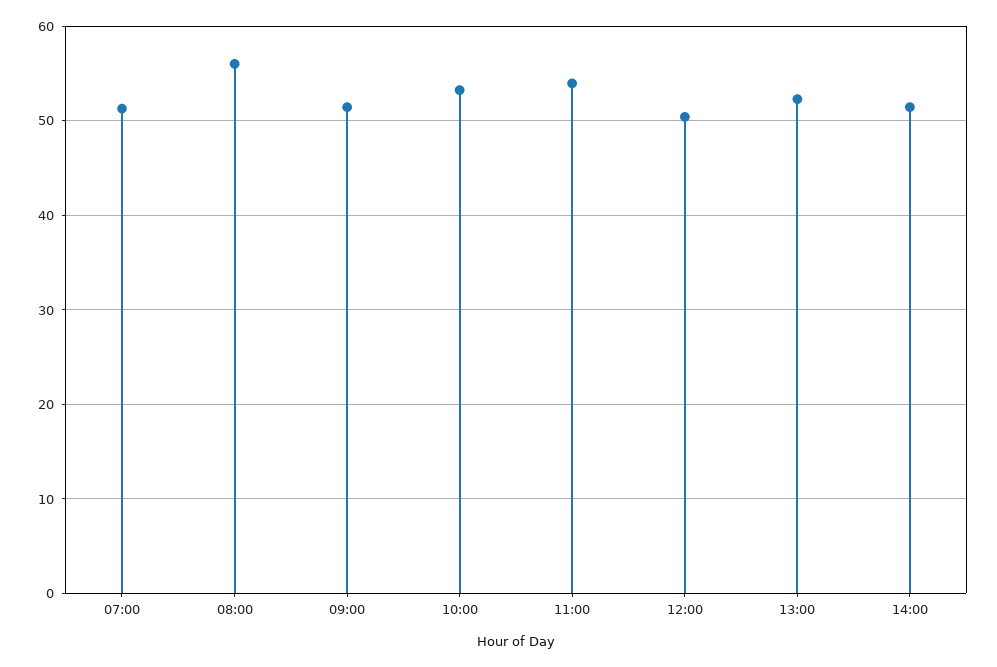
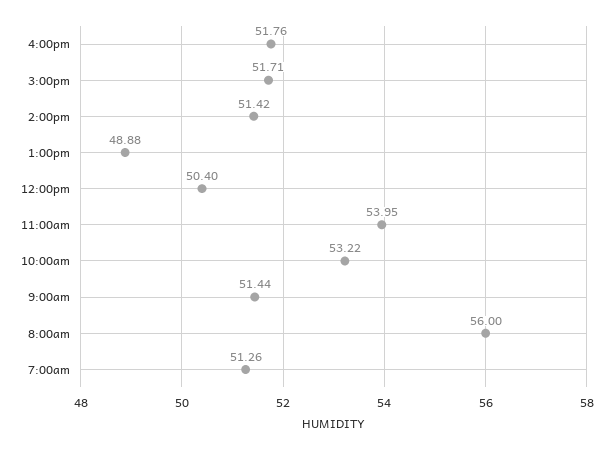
13:00: 52 -> 48.88
4:00pm: none -> 51.76
3:00pm: none -> 51.71

